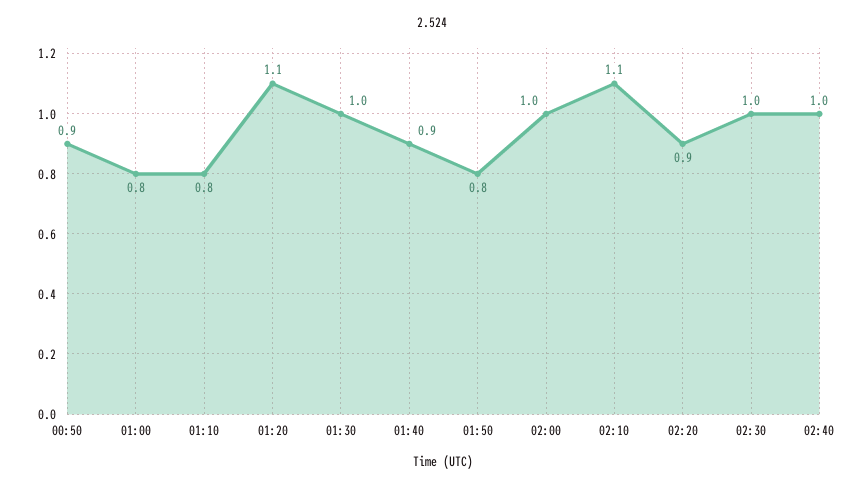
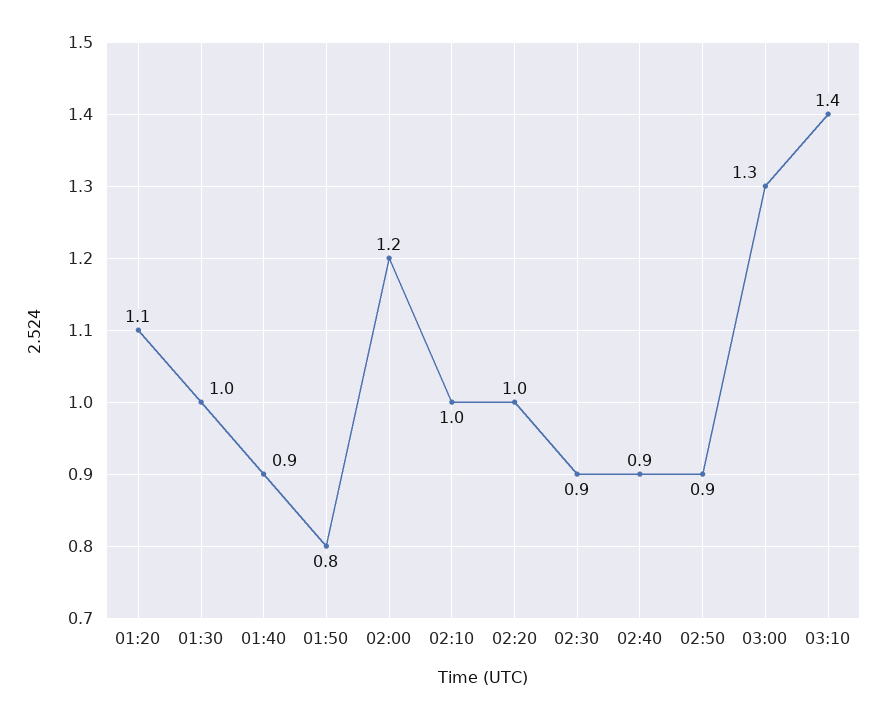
00:50: 0.9 -> none
01:00: 0.8 -> none
01:10: 0.8 -> none
02:00: 1 -> 1.2
02:10: 1.1 -> 1
02:20: 0.9 -> 1
02:30: 1 -> 0.9
02:40: 1 -> 0.9
02:50: none -> 0.9
03:00: none -> 1.3
03:10: none -> 1.4

